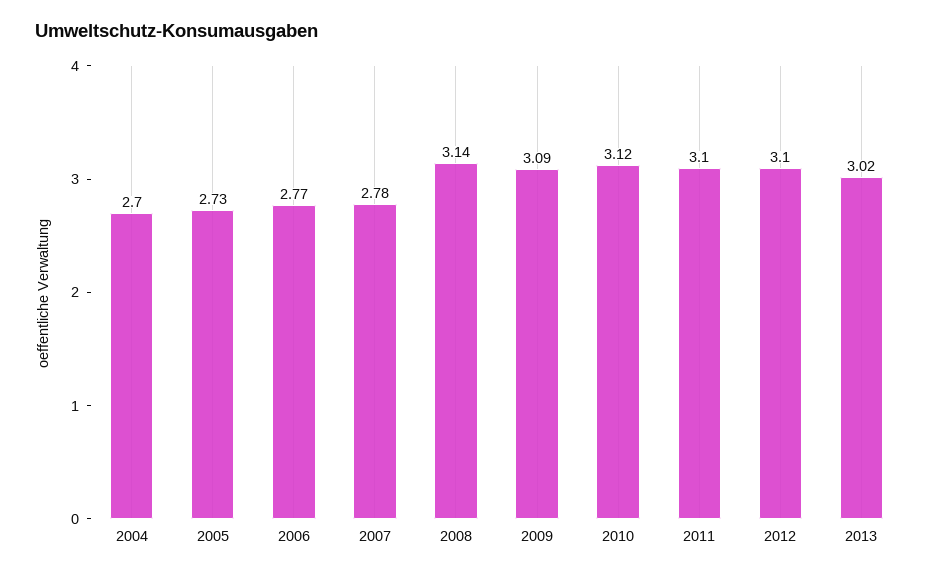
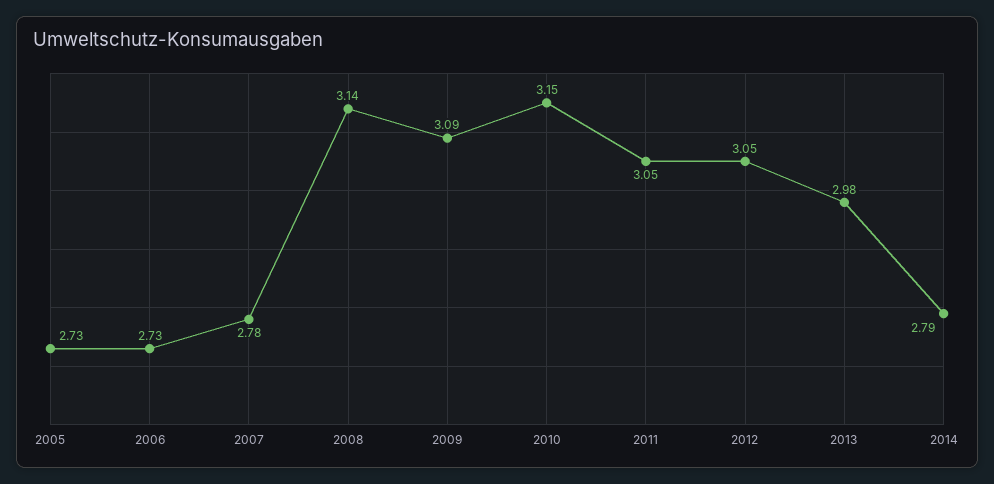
2004: 2.7 -> none
2006: 2.77 -> 2.73
2010: 3.12 -> 3.15
2011: 3.1 -> 3.05
2012: 3.1 -> 3.05
2013: 3.02 -> 2.98
2014: none -> 2.79

